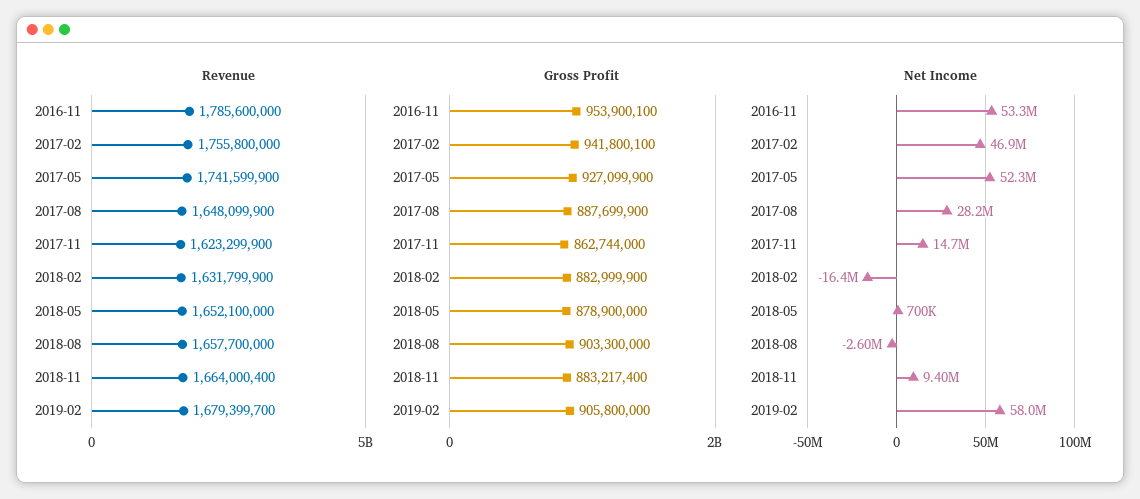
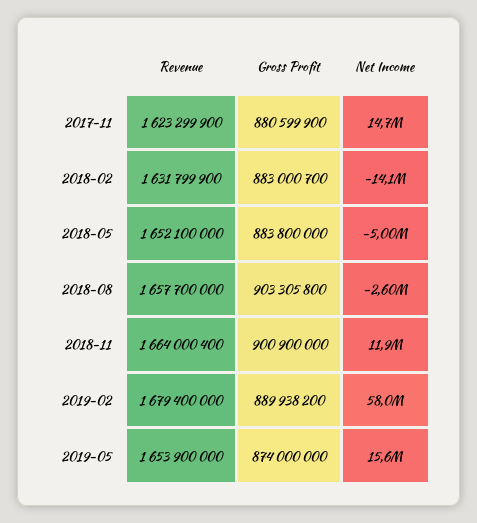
Revenue, 2016-11: 1785600000 -> none
Revenue, 2017-02: 1755800000 -> none
Revenue, 2017-05: 1741599900 -> none
Revenue, 2017-08: 1648099900 -> none
Revenue, 2019-02: 1679399700 -> 1679400000
Gross Profit, 2016-11: 953900100 -> none
Gross Profit, 2017-02: 941800100 -> none
Gross Profit, 2017-05: 927099900 -> none
Gross Profit, 2017-08: 887699900 -> none
Gross Profit, 2017-11: 862744000 -> 880599900
Gross Profit, 2018-02: 882999900 -> 883000700
Gross Profit, 2018-05: 878900000 -> 883800000
Gross Profit, 2018-08: 903300000 -> 903305800
Gross Profit, 2018-11: 883217400 -> 900900000
Gross Profit, 2019-02: 905800000 -> 889938200
Net Income, 2016-11: 53300000 -> none
Net Income, 2017-02: 46900000 -> none
Net Income, 2017-05: 52300000 -> none
Net Income, 2017-08: 28200000 -> none
Net Income, 2018-02: -16400000 -> -14100000
Net Income, 2018-05: 700000 -> -5000000
Net Income, 2018-11: 9400000 -> 11900000
Revenue, 2019-05: none -> 1653900000
Gross Profit, 2019-05: none -> 874000000
Net Income, 2019-05: none -> 15600000

